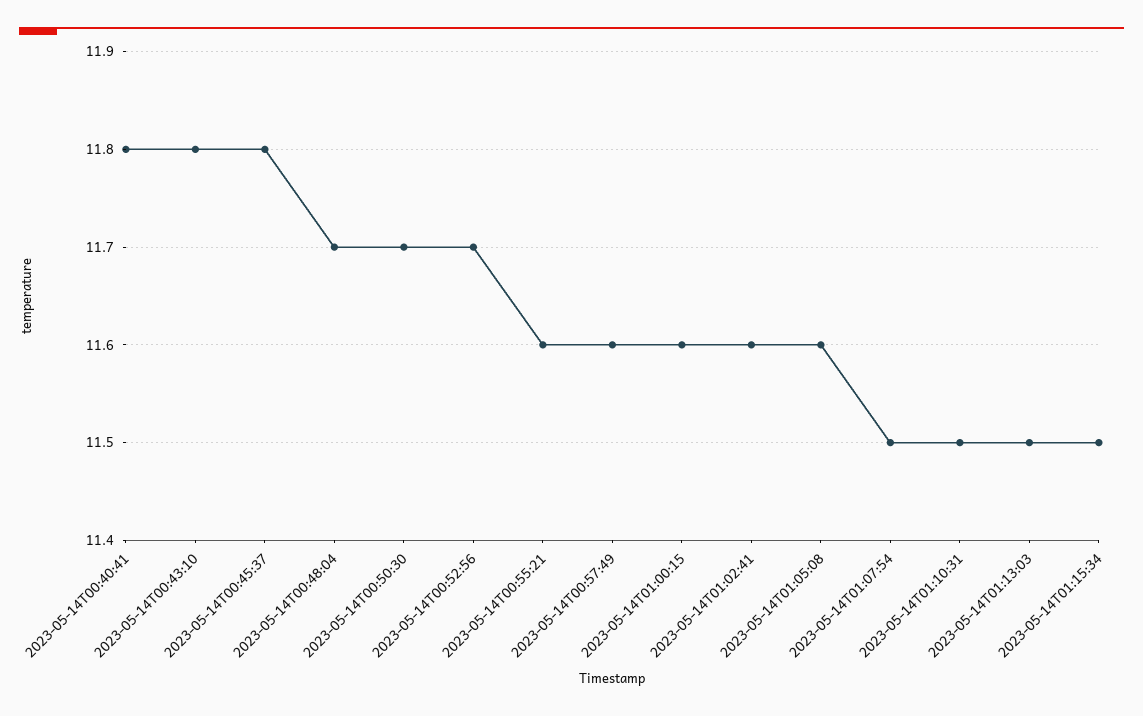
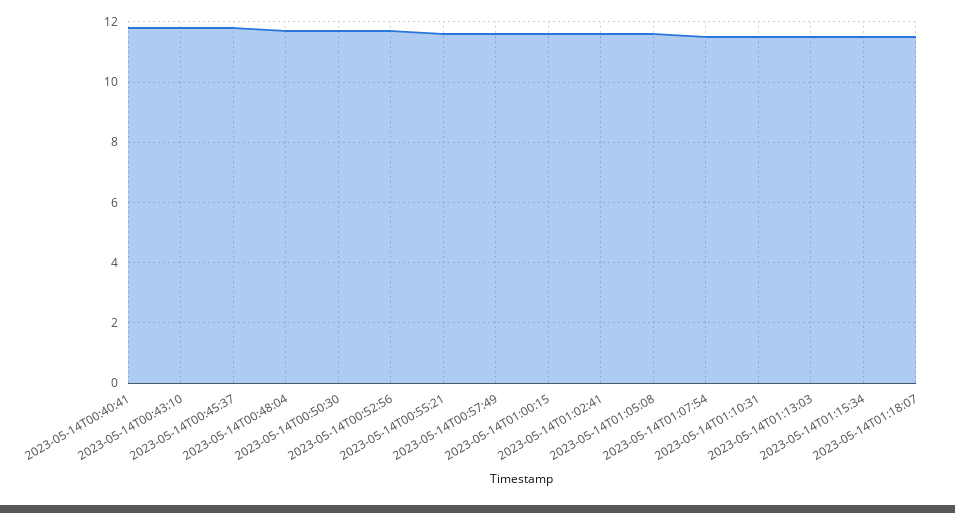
2023-05-14T01:18:07: none -> 11.5

